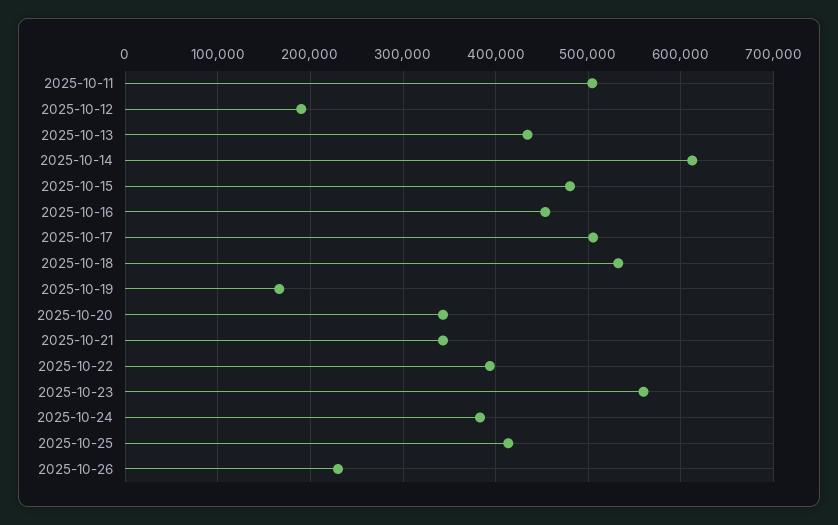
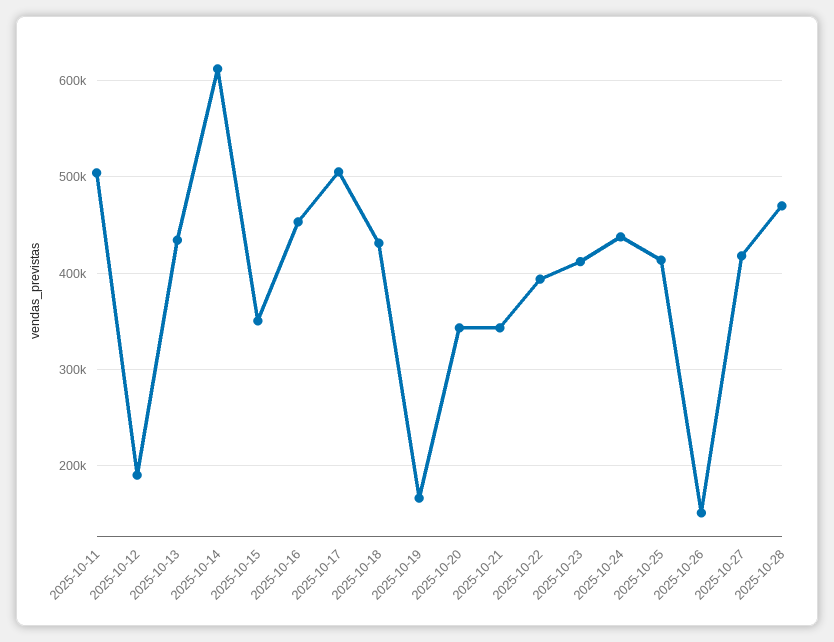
2025-10-15: 480000 -> 350000
2025-10-18: 530000 -> 430000
2025-10-23: 560000 -> 410000
2025-10-24: 380000 -> 440000
2025-10-26: 230000 -> 150000
2025-10-27: none -> 420000
2025-10-28: none -> 470000

